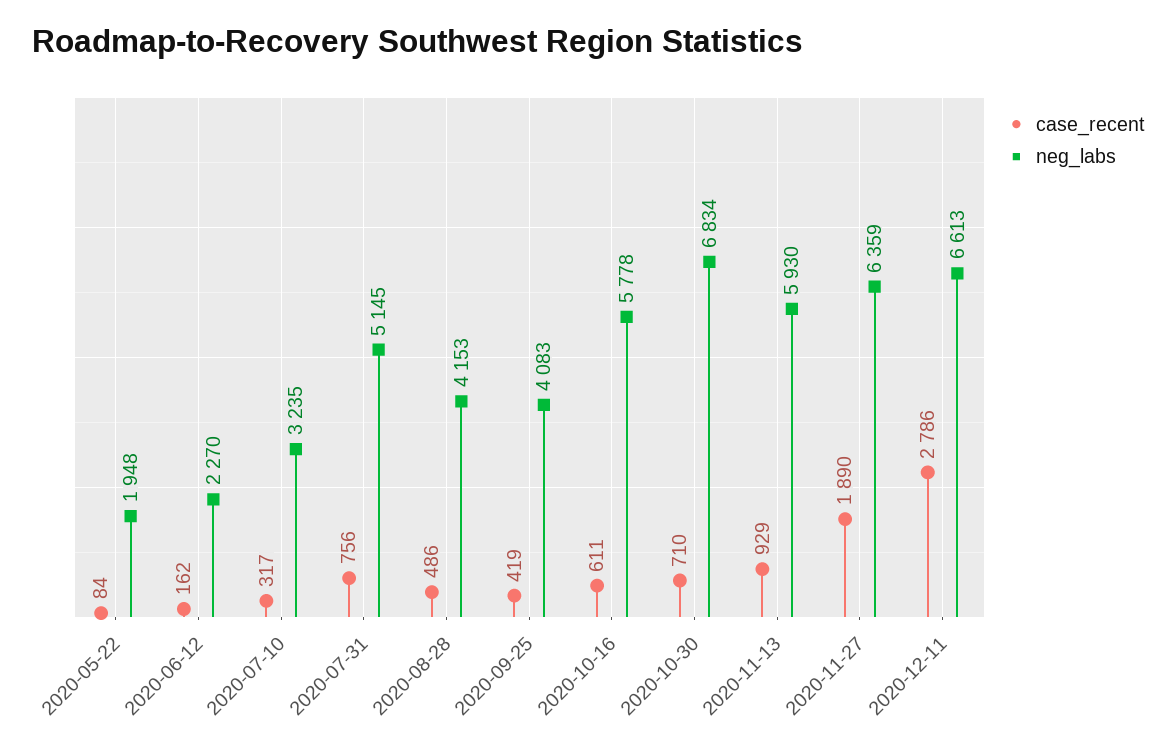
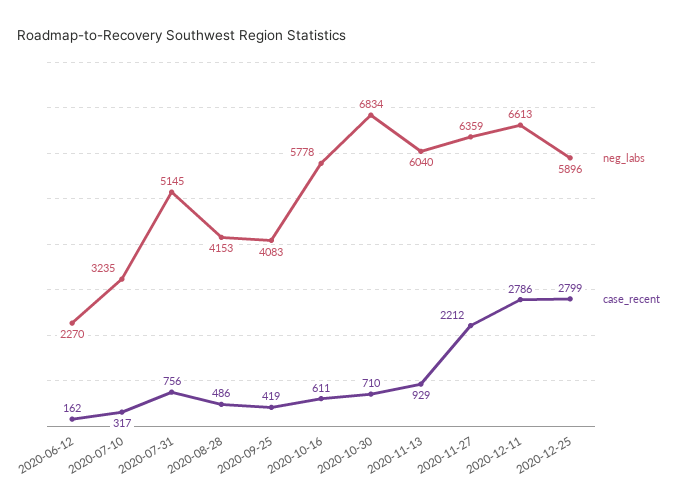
case_recent, 2020-05-22: 84 -> none
neg_labs, 2020-05-22: 1948 -> none
neg_labs, 2020-11-13: 5930 -> 6040
case_recent, 2020-11-27: 1890 -> 2212
neg_labs, 2020-12-25: none -> 5896
case_recent, 2020-12-25: none -> 2799

